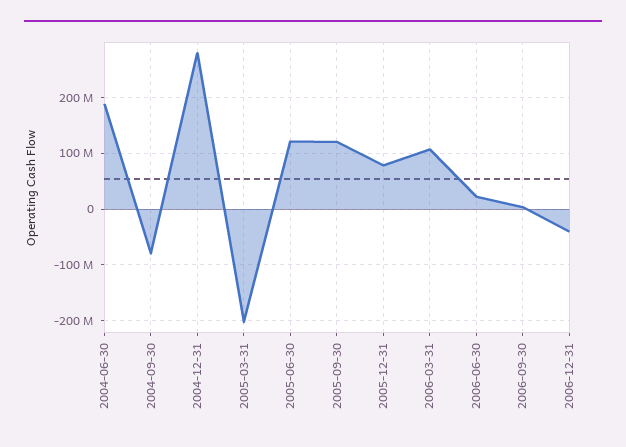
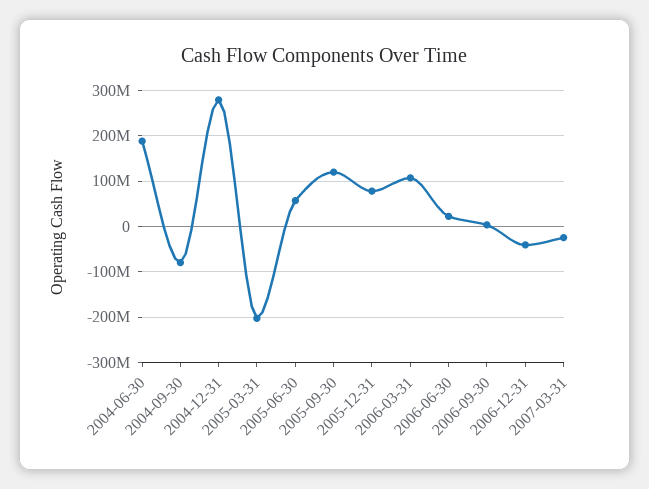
2005-06-30: 120000000 -> 60000000
2007-03-31: none -> -20000000

